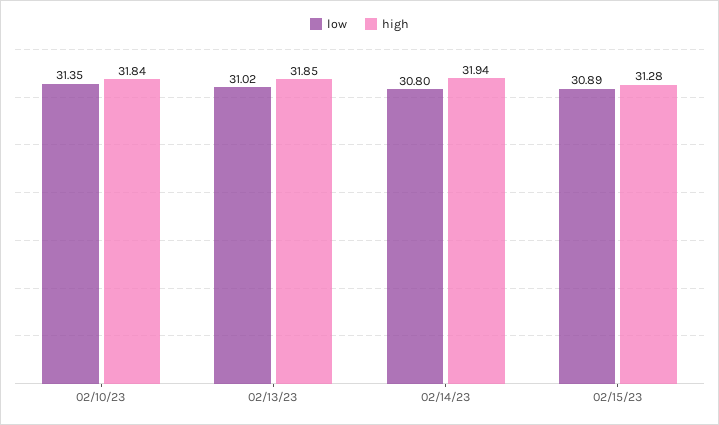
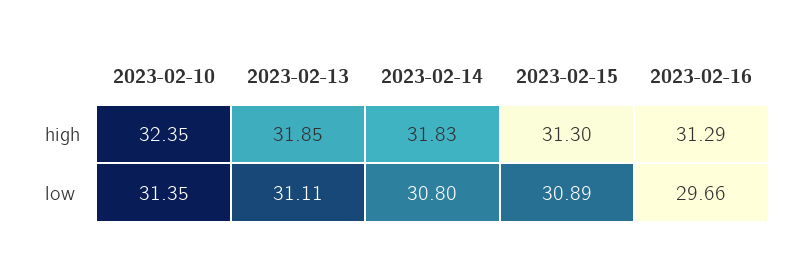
high, 02/10/23: 31.84 -> 32.35
low, 02/13/23: 31.02 -> 31.11
high, 02/14/23: 31.94 -> 31.83
high, 02/15/23: 31.28 -> 31.3
high, 2023-02-16: none -> 31.29
low, 2023-02-16: none -> 29.66

